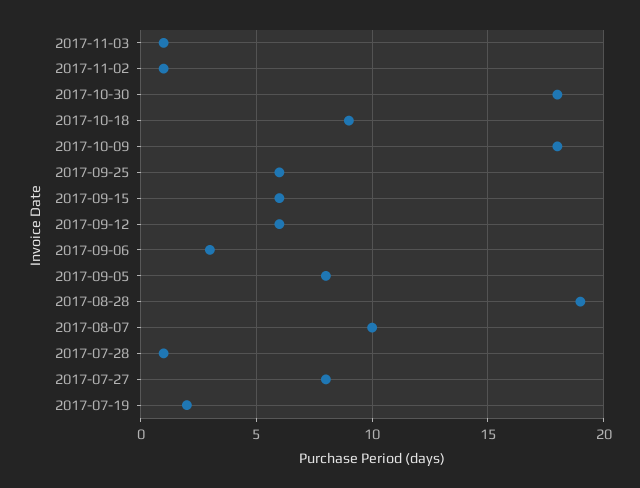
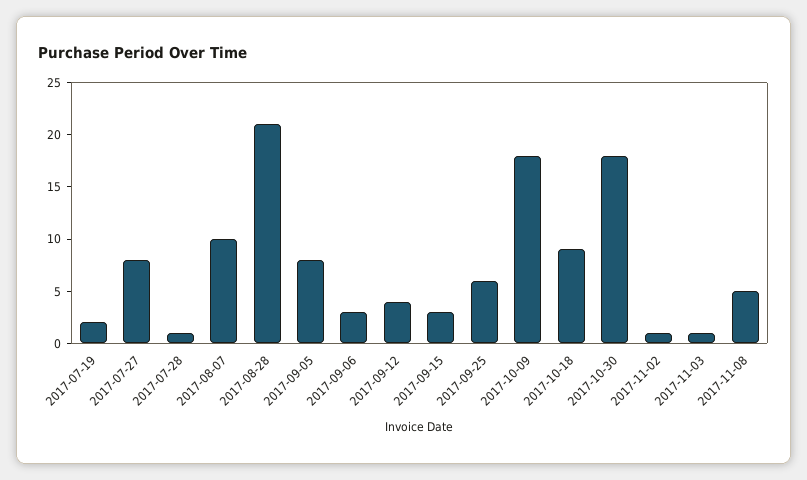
2017-09-15: 6 -> 3
2017-09-12: 6 -> 4
2017-08-28: 19 -> 21
2017-11-08: none -> 5

